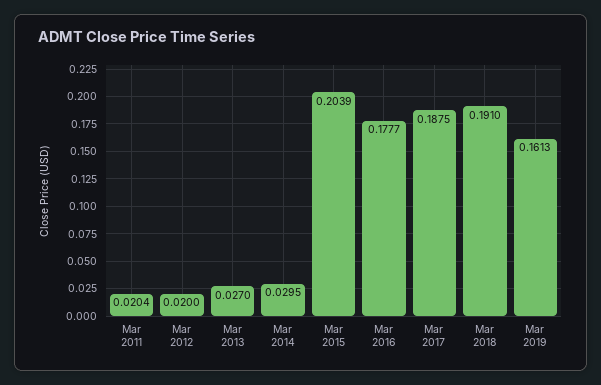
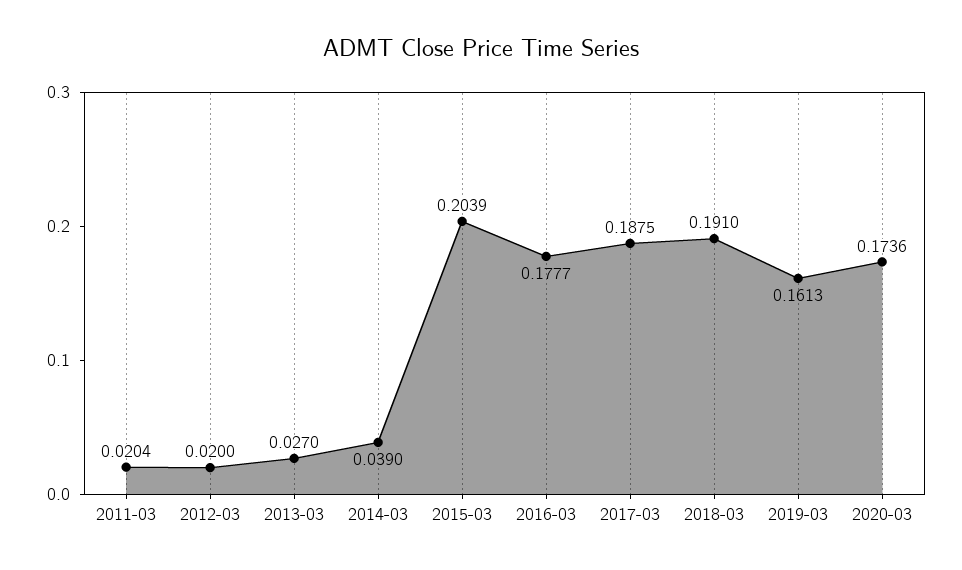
Mar 2014: 0.0295 -> 0.039
2020-03: none -> 0.1736

